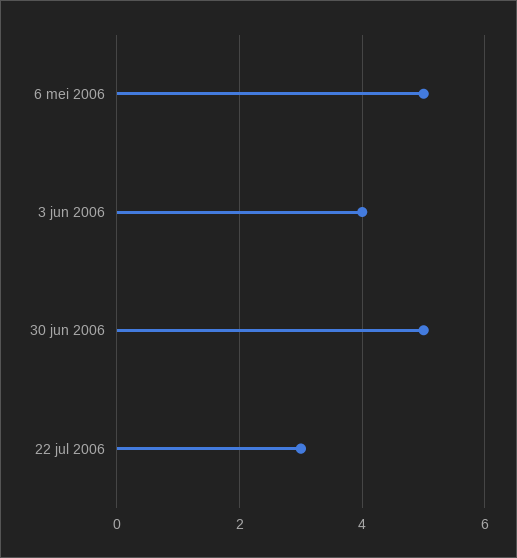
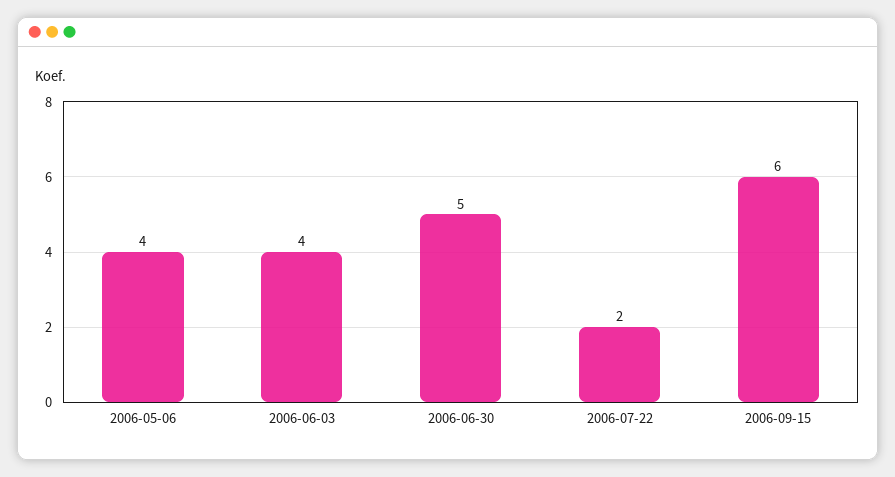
6 mei 2006: 5 -> 4
22 jul 2006: 3 -> 2
2006-09-15: none -> 6

